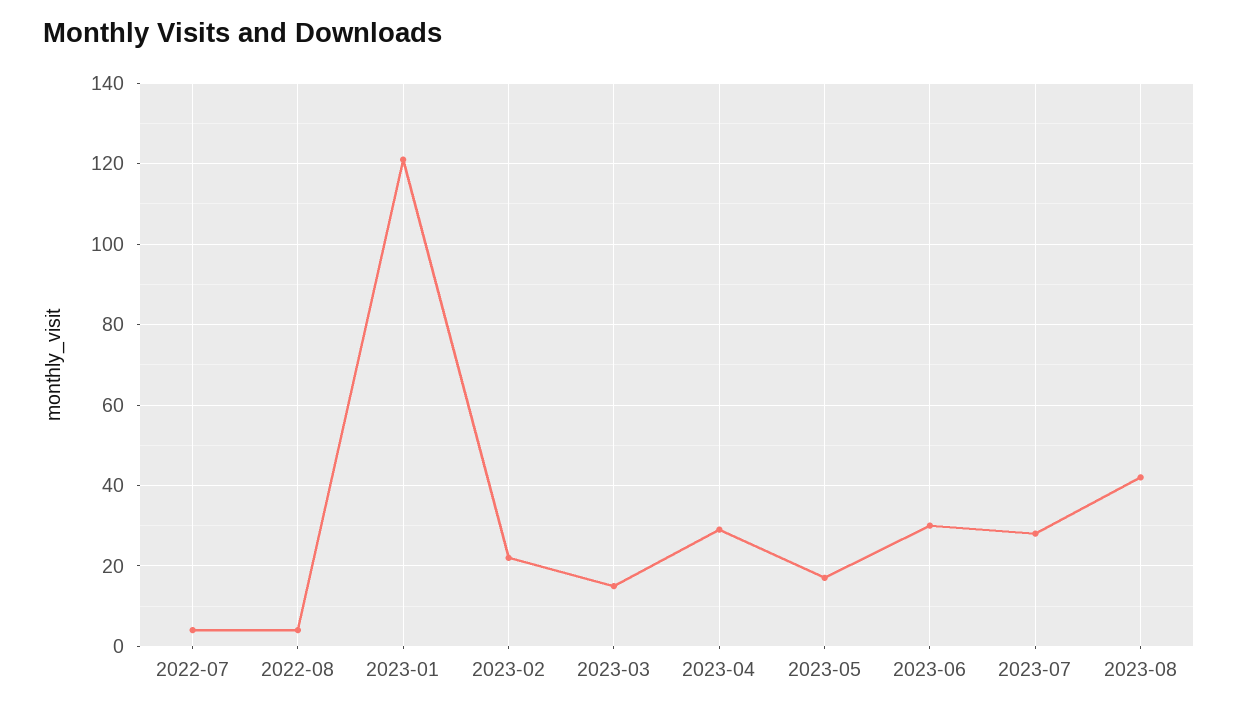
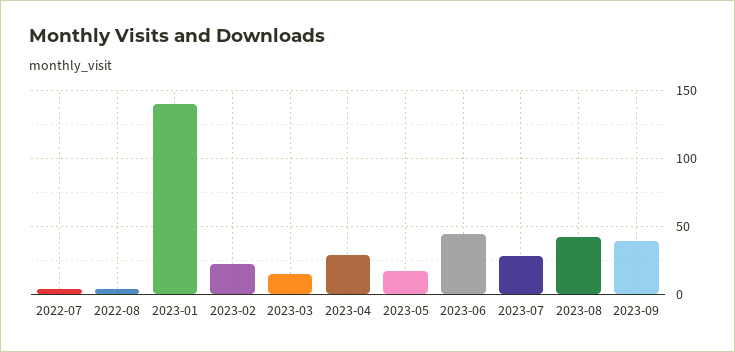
2023-01: 120 -> 140
2023-06: 30 -> 45
2023-09: none -> 40

